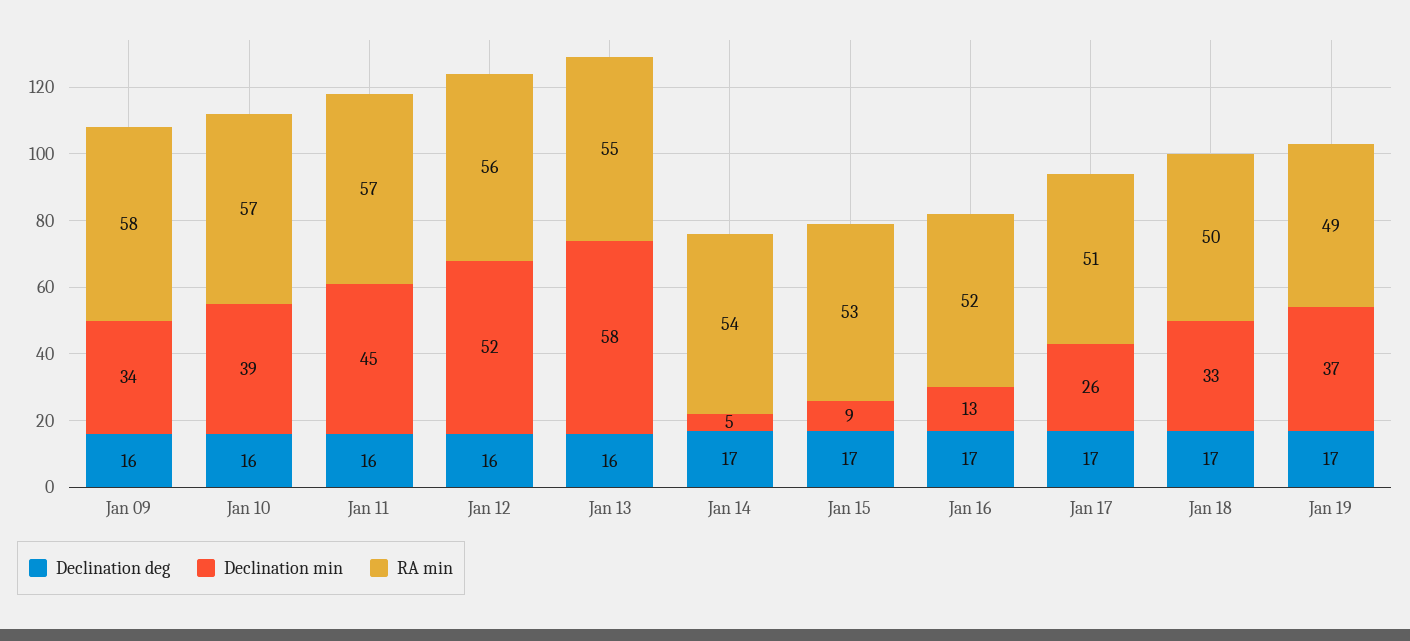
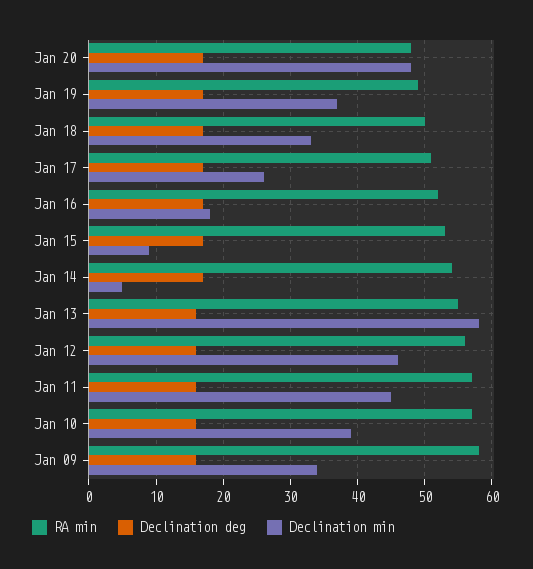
Declination min, Jan 12: 52 -> 46
Declination min, Jan 16: 13 -> 18
RA min, Jan 20: none -> 48
Declination deg, Jan 20: none -> 17
Declination min, Jan 20: none -> 48

